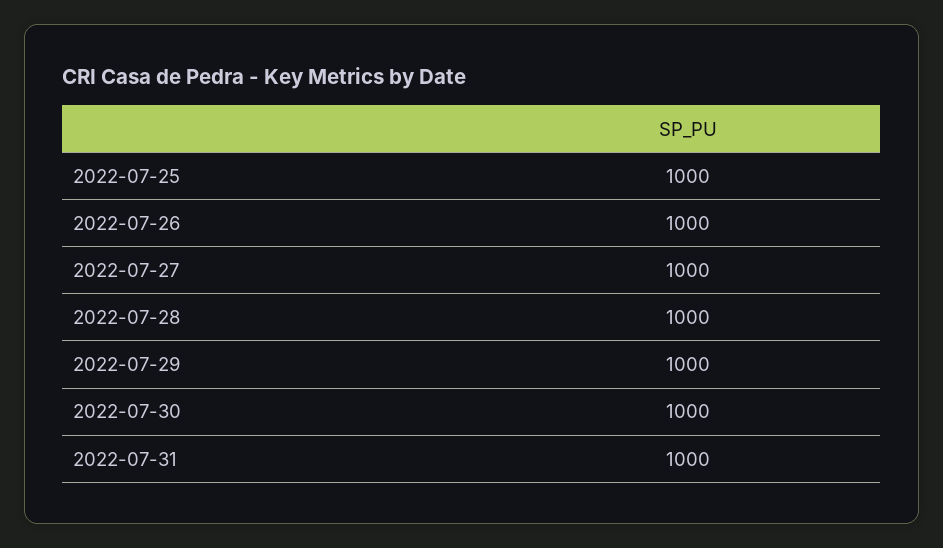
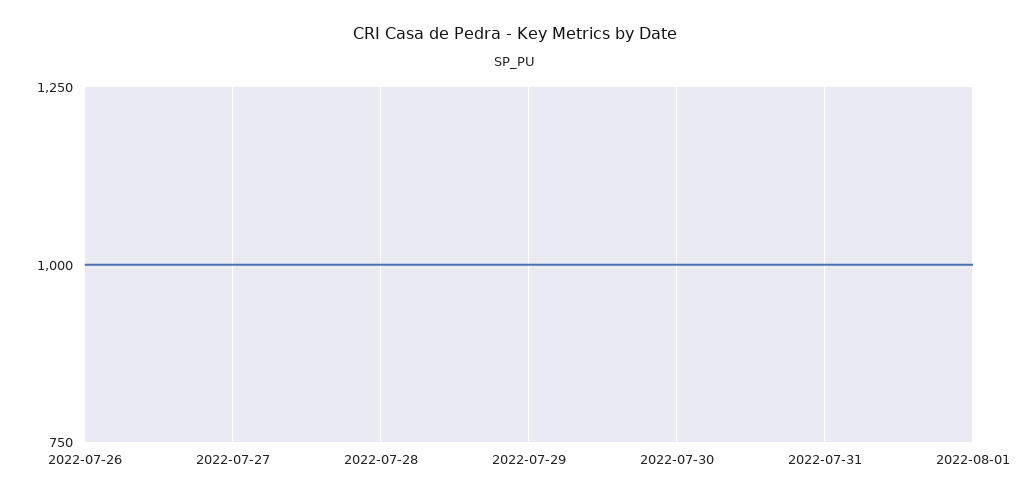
2022-07-25: 1000 -> none
2022-08-01: none -> 1000

